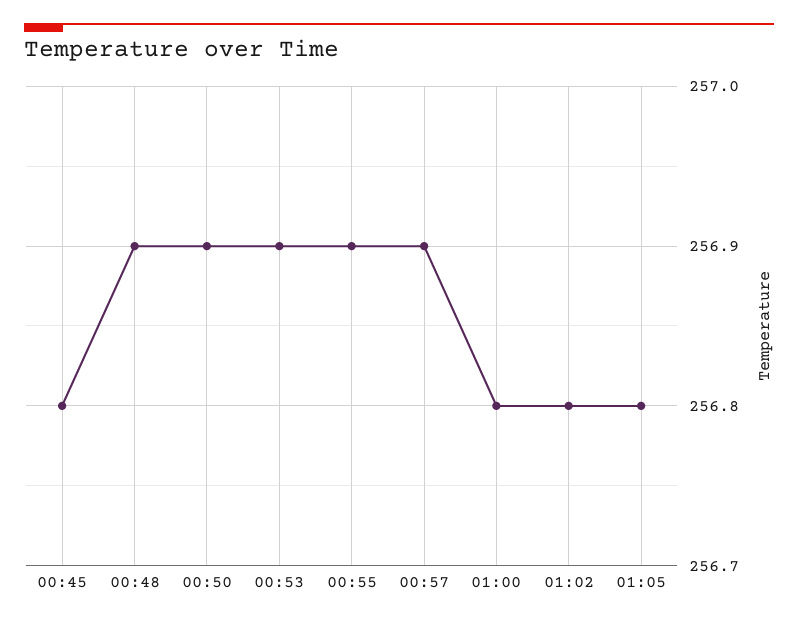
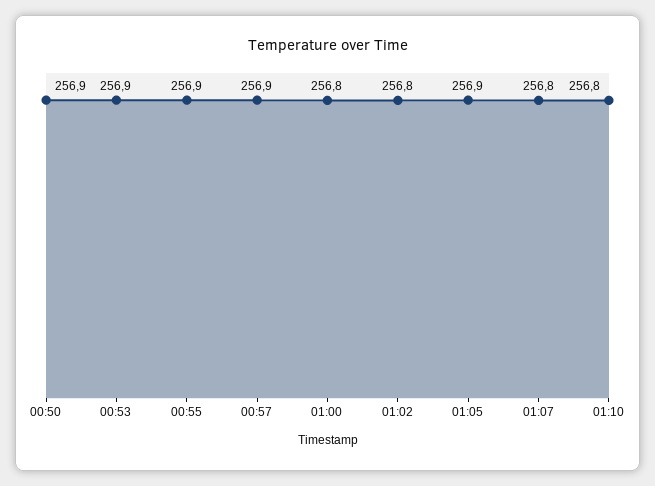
00:45: 256.8 -> none
00:48: 256.9 -> none
01:05: 256.8 -> 256.9
01:07: none -> 256.8
01:10: none -> 256.8

